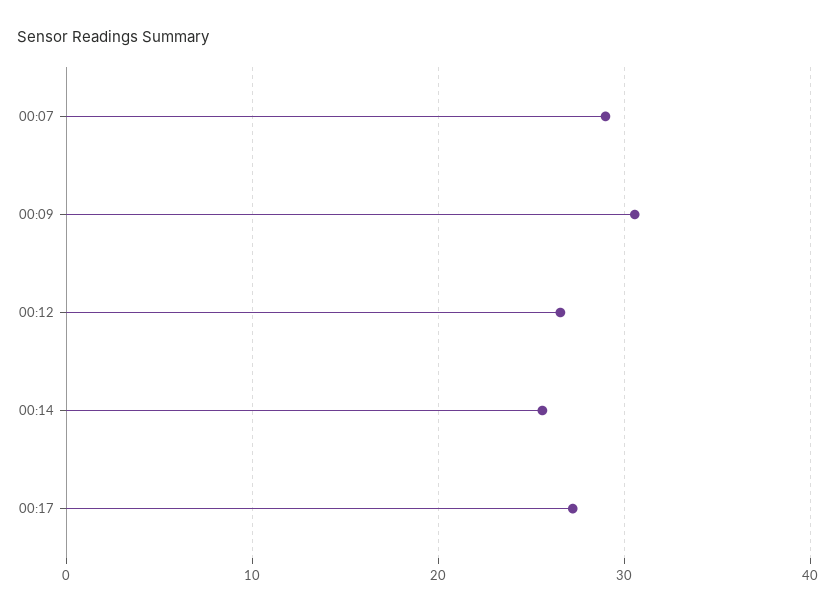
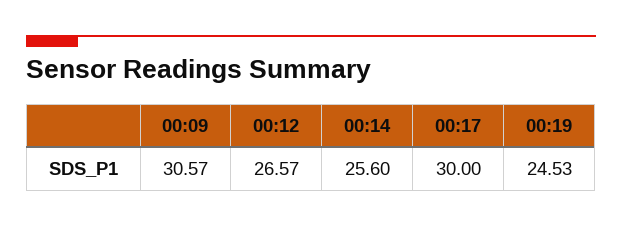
00:07: 29 -> none
00:17: 27 -> 30
00:19: none -> 24.53

